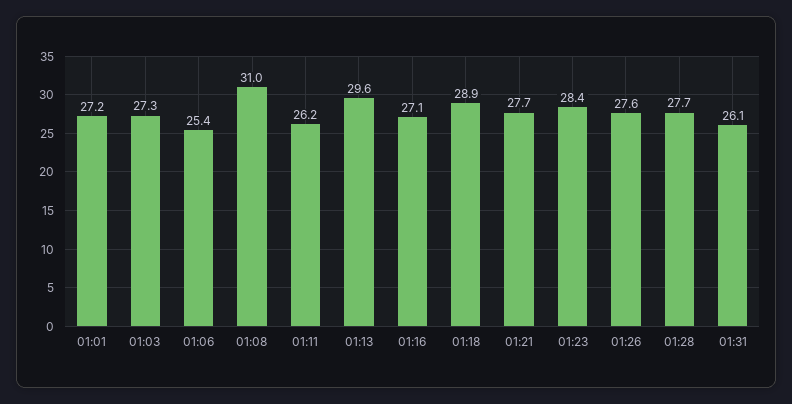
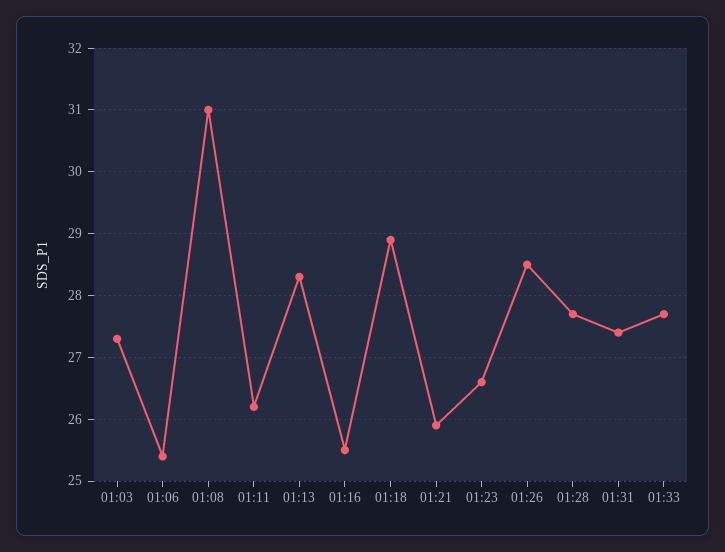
01:01: 27.2 -> none
01:13: 29.6 -> 28.3
01:16: 27.1 -> 25.5
01:21: 27.7 -> 25.9
01:23: 28.4 -> 26.6
01:26: 27.6 -> 28.5
01:31: 26.1 -> 27.4
01:33: none -> 27.7

